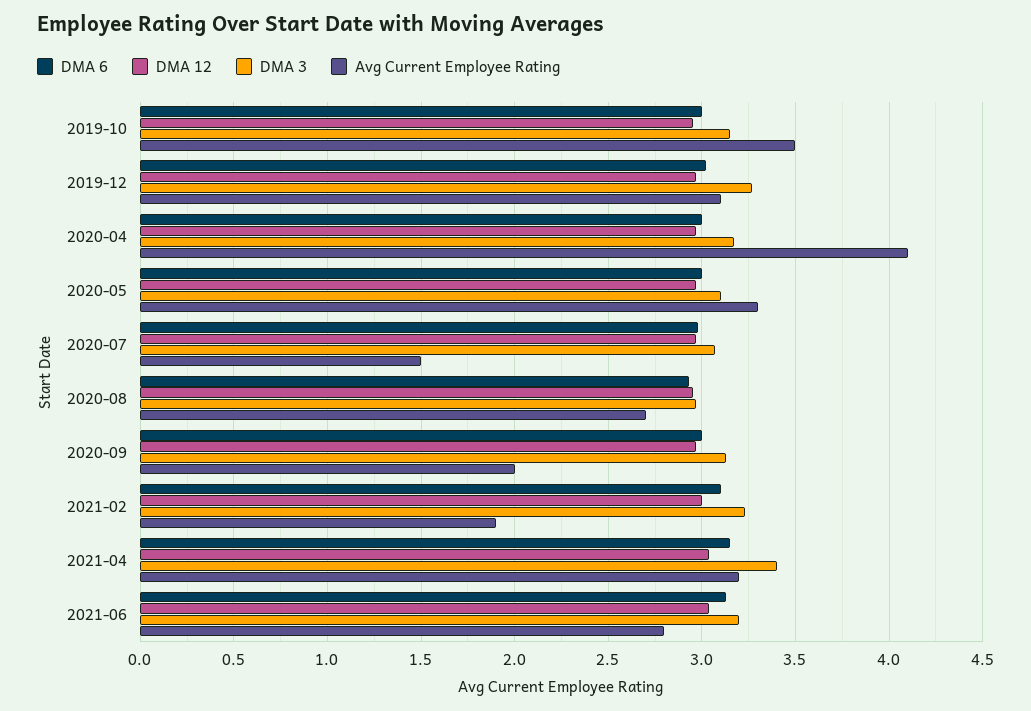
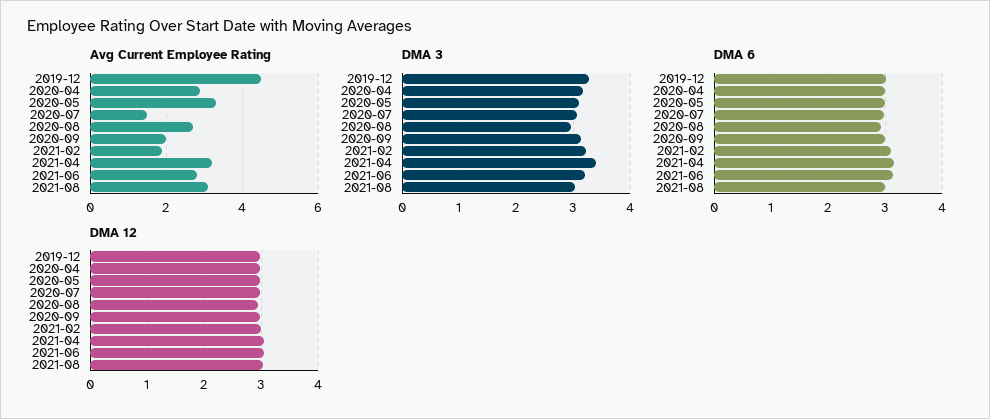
DMA 6, 2019-10: 3 -> none
DMA 12, 2019-10: 2.95 -> none
DMA 3, 2019-10: 3.15 -> none
Avg Current Employee Rating, 2019-10: 3.5 -> none
Avg Current Employee Rating, 2019-12: 3.1 -> 4.5
Avg Current Employee Rating, 2020-04: 4.1 -> 3
Avg Current Employee Rating, 2021-08: none -> 3
DMA 3, 2021-08: none -> 3
DMA 6, 2021-08: none -> 3
DMA 12, 2021-08: none -> 3

